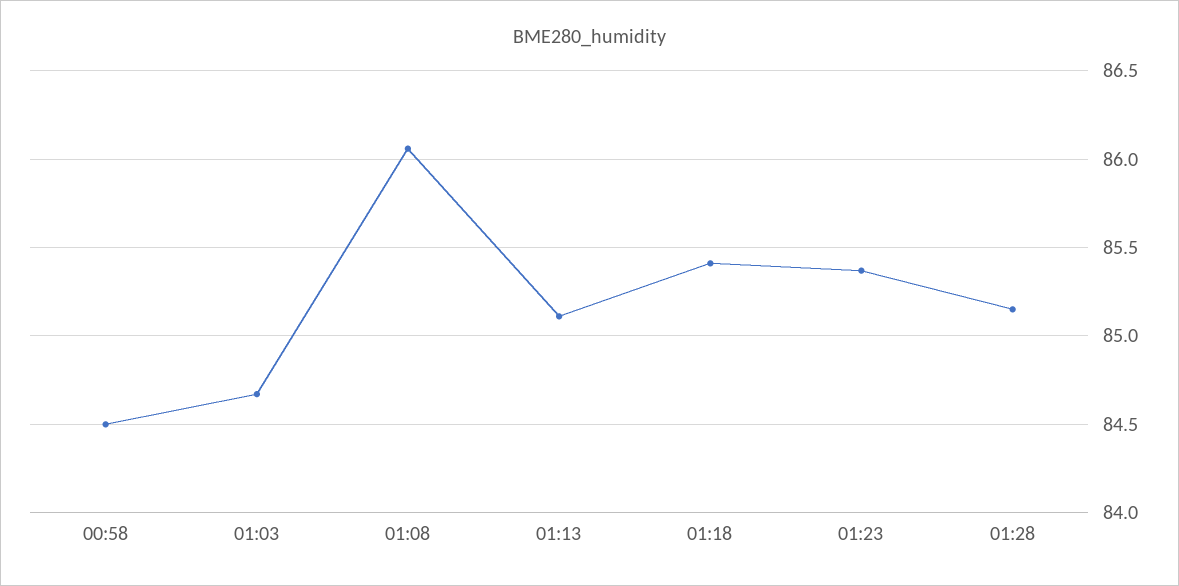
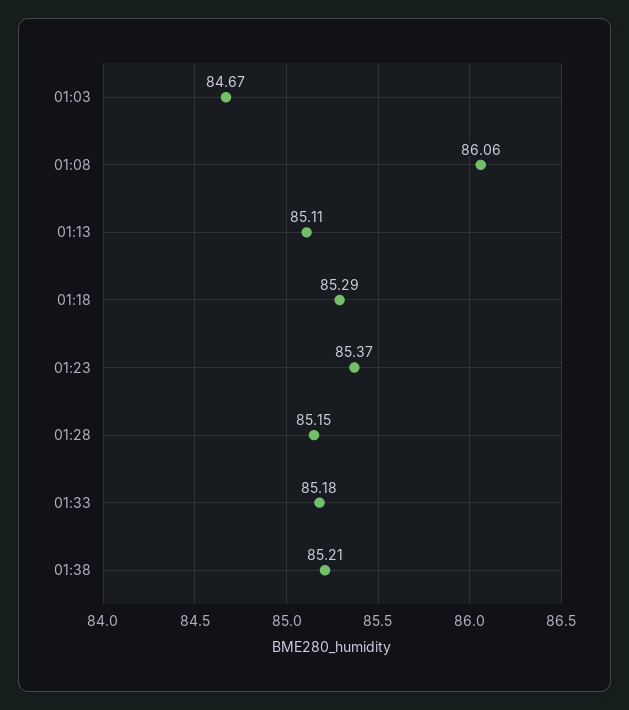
00:58: 84.5 -> none
01:18: 85.4 -> 85.29
01:33: none -> 85.18
01:38: none -> 85.21

